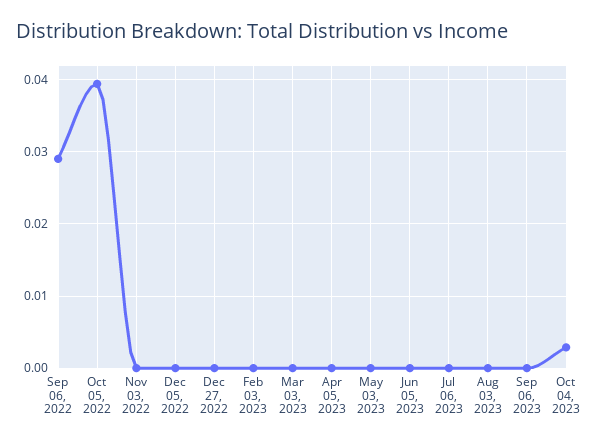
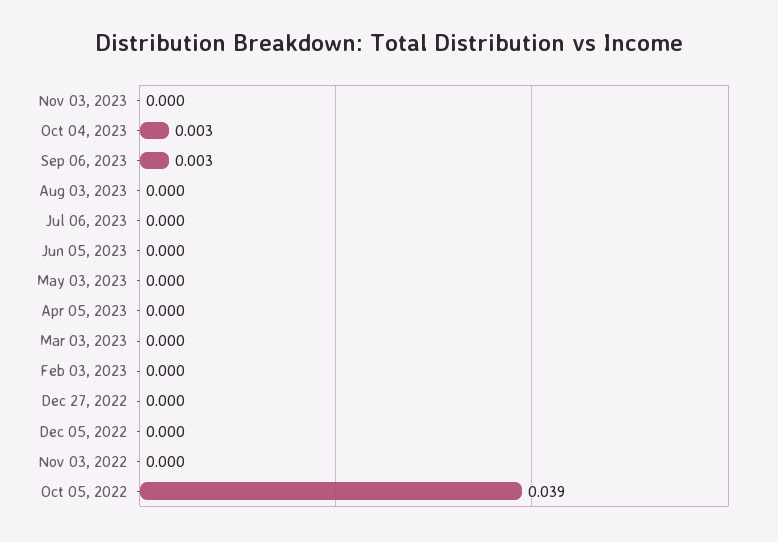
Sep 06, 2022: 0.029 -> none
Sep 06, 2023: 0 -> 0.003
Nov 03, 2023: none -> 0

